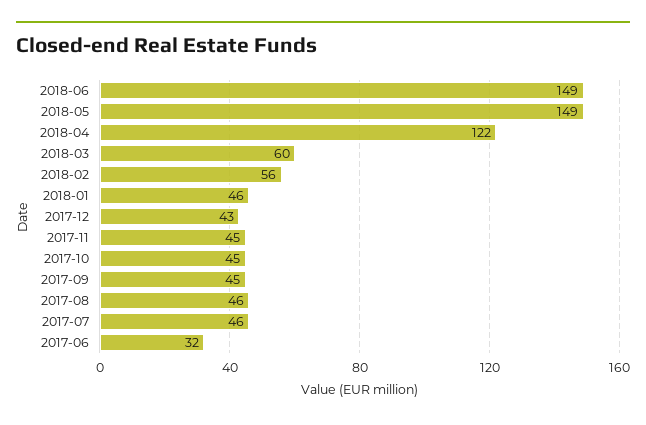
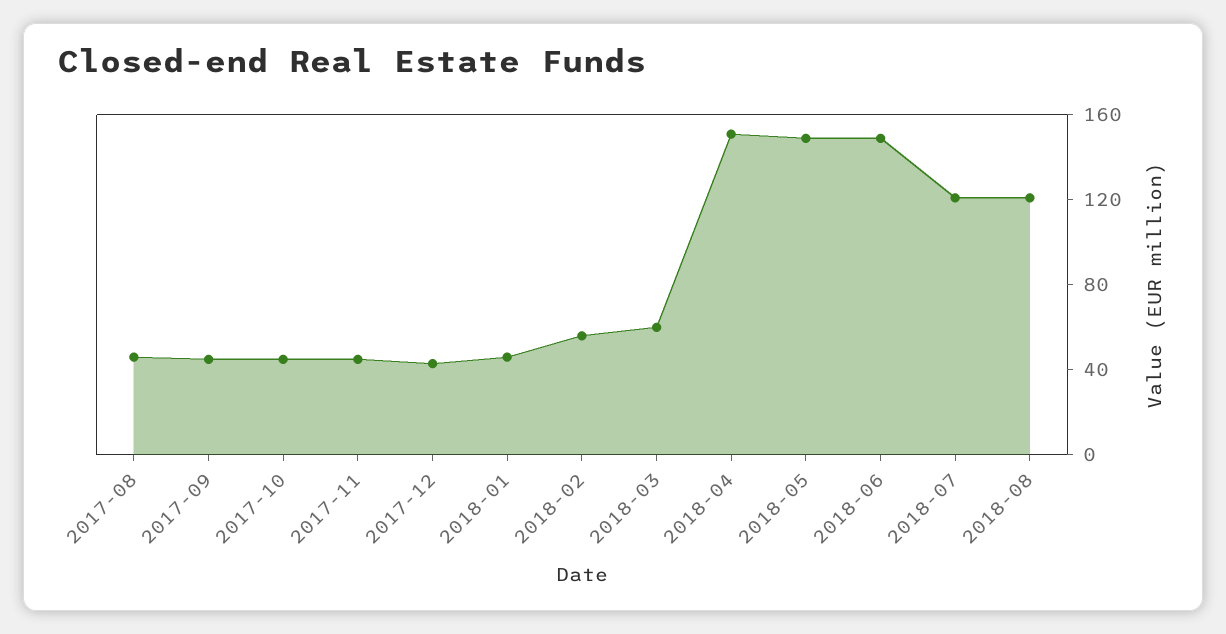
2018-04: 122 -> 150
2017-07: 46 -> none
2017-06: 32 -> none
2018-07: none -> 120
2018-08: none -> 120

